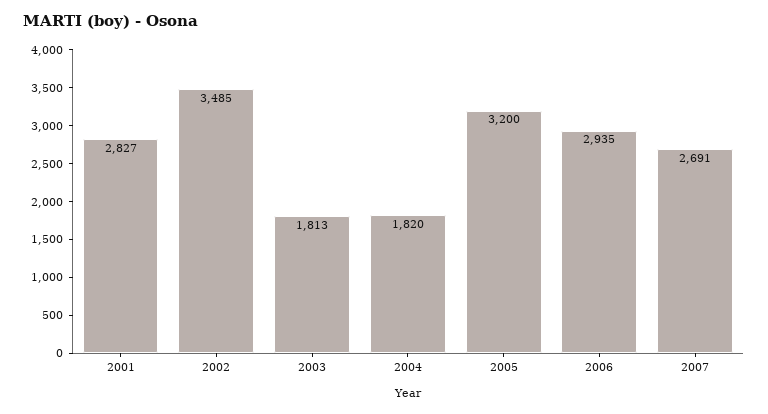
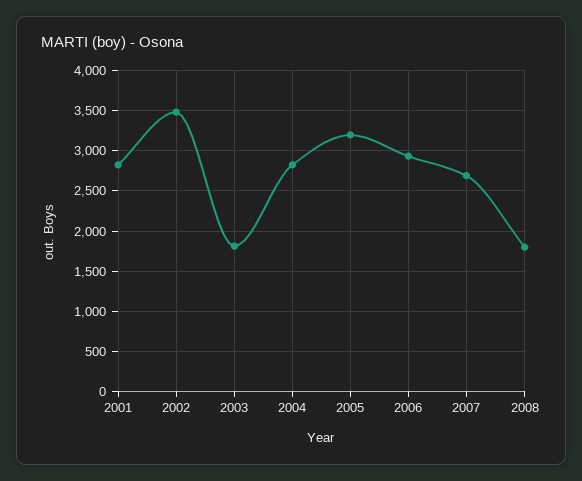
2004: 1820 -> 2800
2008: none -> 1800

